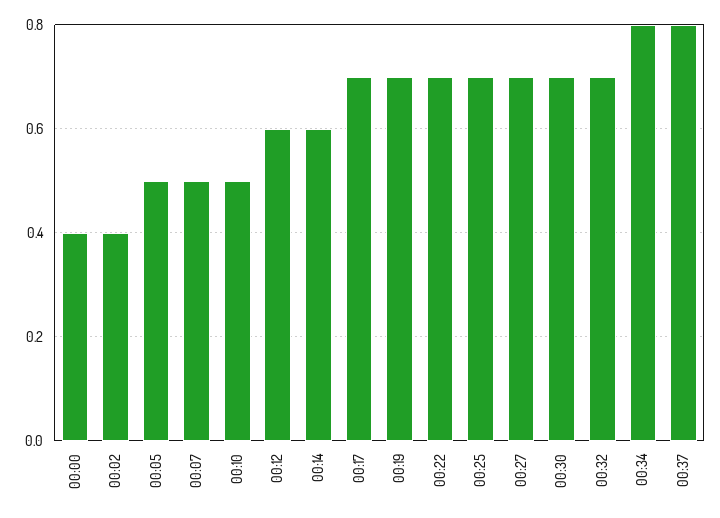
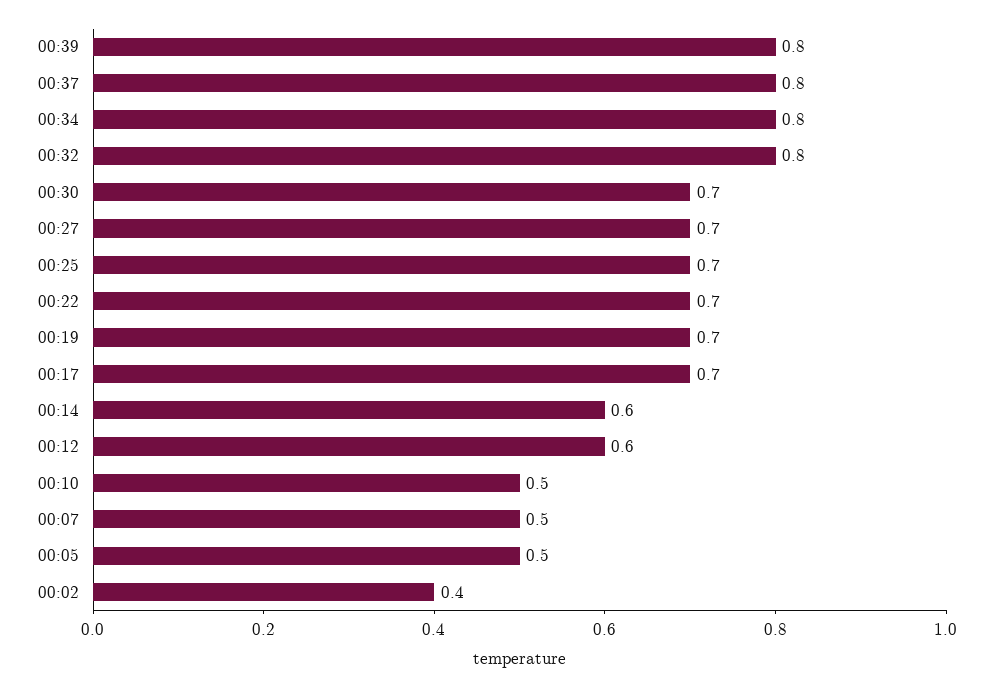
00:00: 0.4 -> none
00:32: 0.7 -> 0.8
00:39: none -> 0.8

